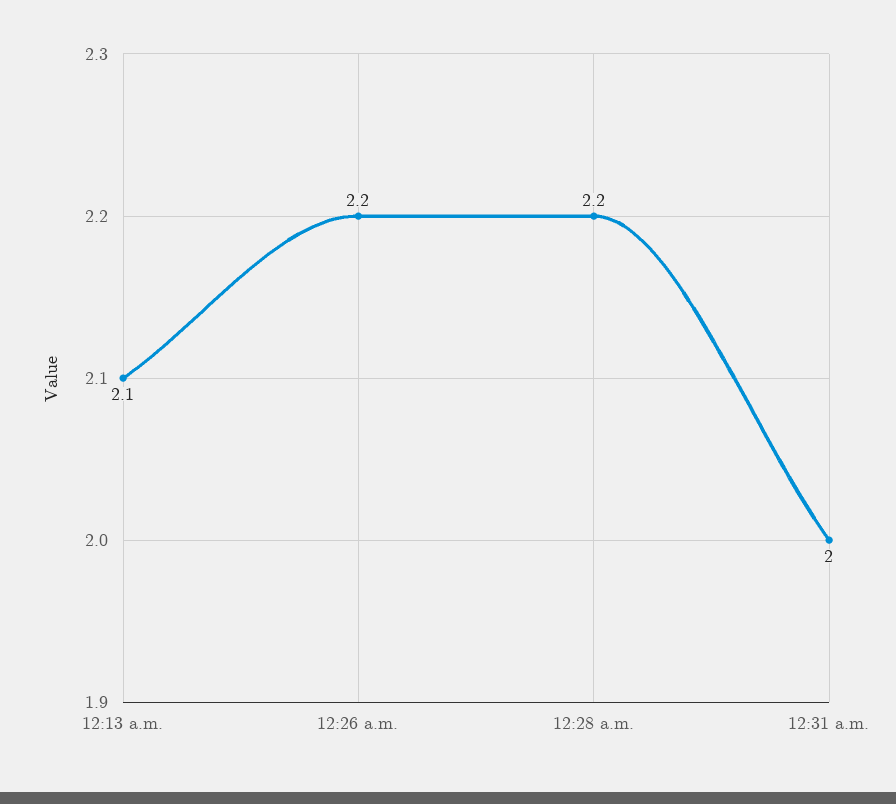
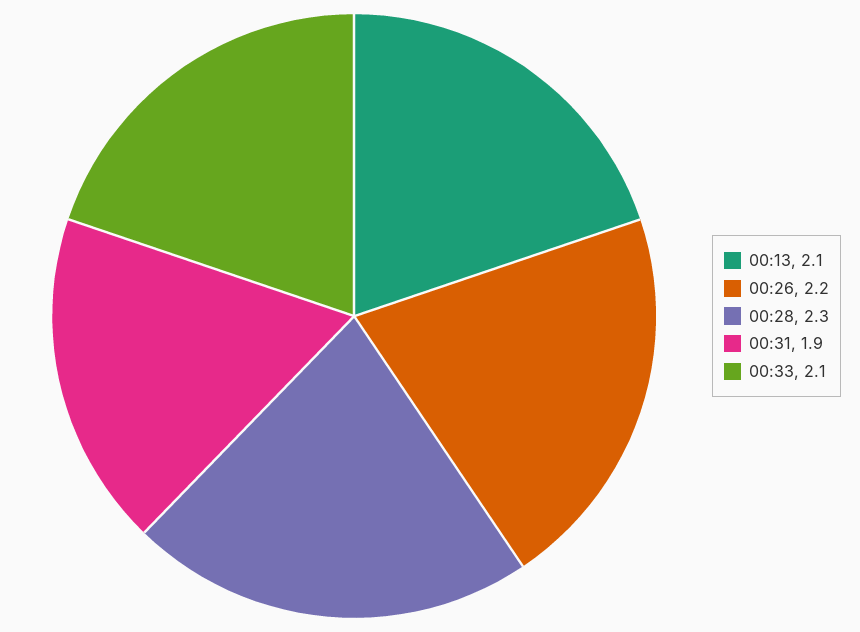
12:28 a.m.: 2.2 -> 2.3
12:31 a.m.: 2 -> 1.9
00:33: none -> 2.1

